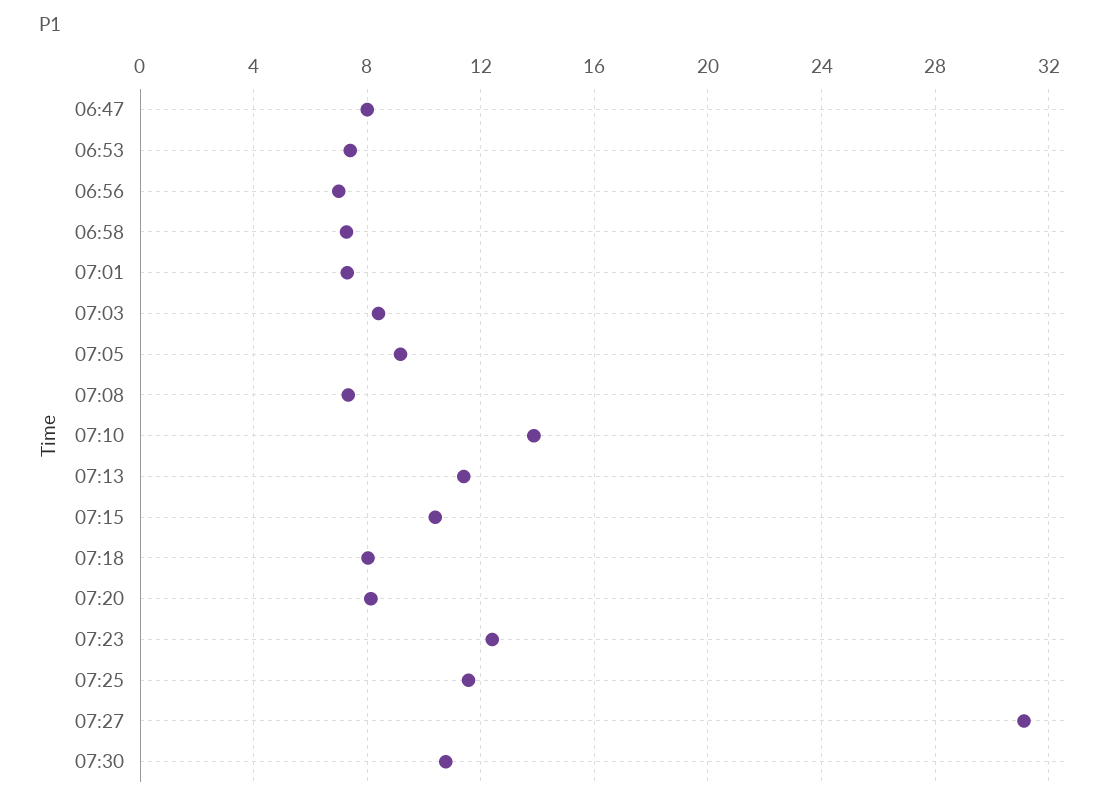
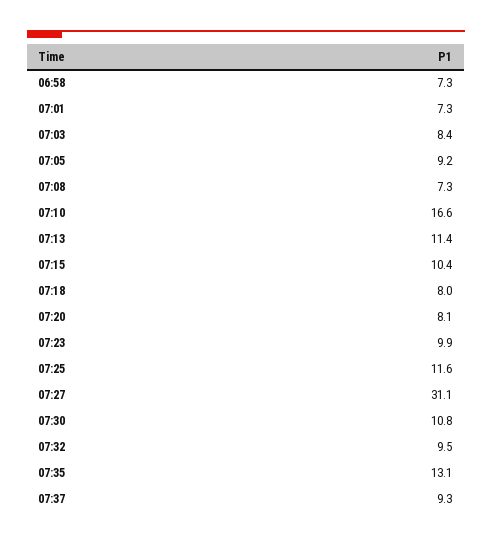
06:47: 8 -> none
06:53: 7.5 -> none
06:56: 7 -> none
07:10: 14 -> 16.6
07:23: 12.5 -> 9.9
07:32: none -> 9.5
07:35: none -> 13.1
07:37: none -> 9.3

